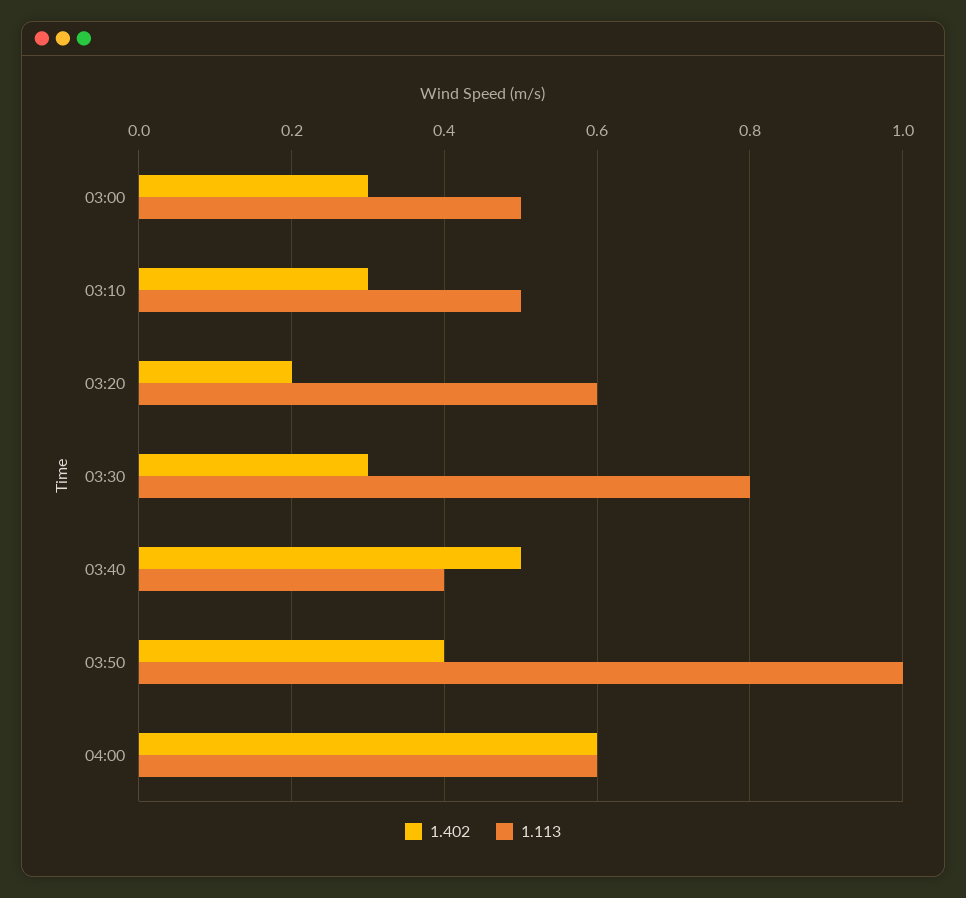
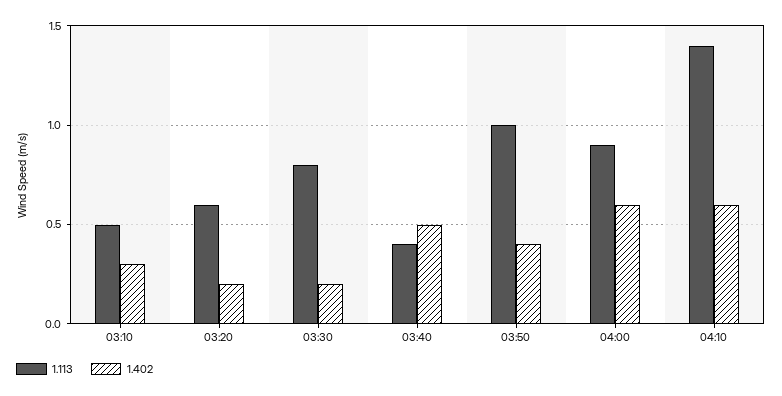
1.402, 03:00: 0.3 -> none
1.113, 03:00: 0.5 -> none
1.402, 03:30: 0.3 -> 0.2
1.113, 04:00: 0.6 -> 0.9
1.113, 04:10: none -> 1.4
1.402, 04:10: none -> 0.6

